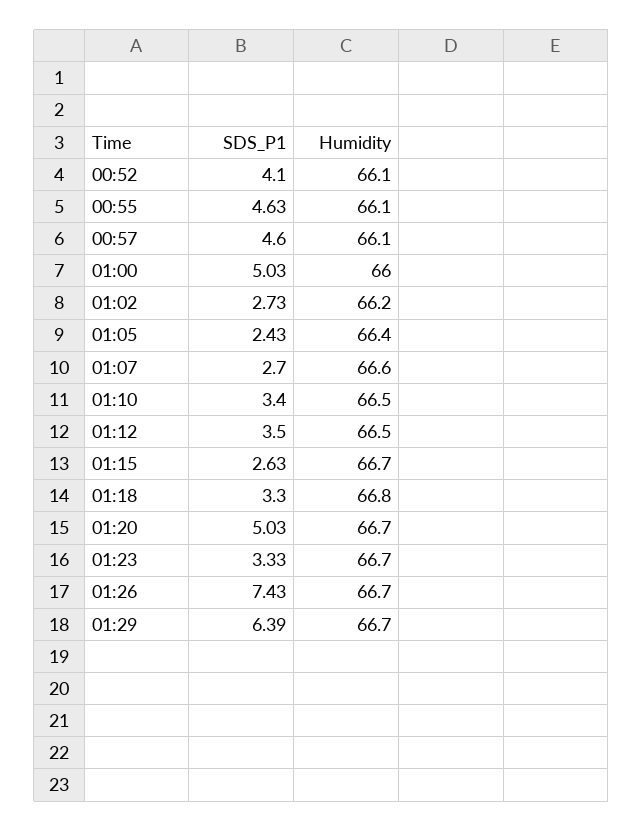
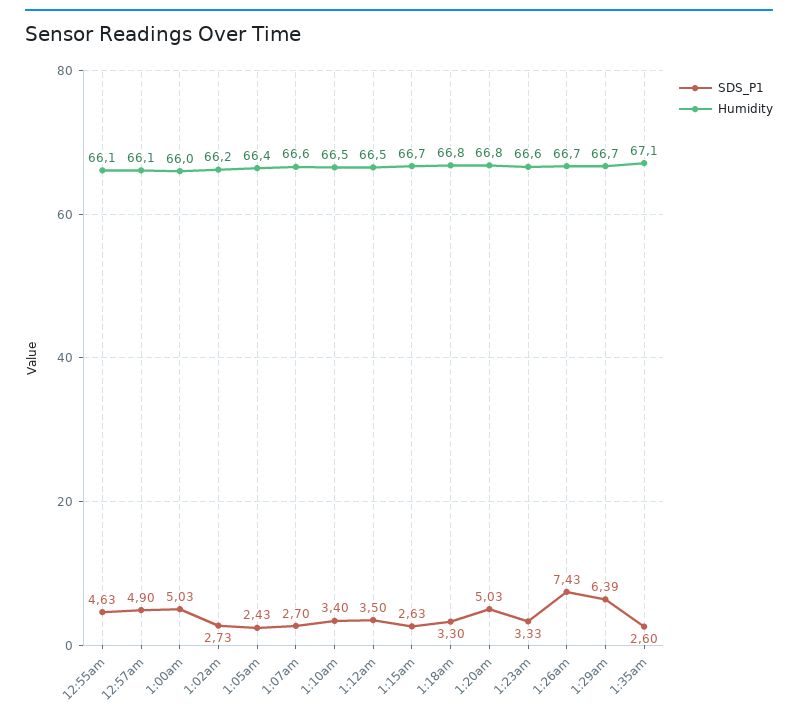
SDS_P1, 00:52: 4.1 -> none
Humidity, 00:52: 66.1 -> none
SDS_P1, 00:57: 4.6 -> 4.9
Humidity, 01:20: 66.7 -> 66.8
Humidity, 01:23: 66.7 -> 66.6
SDS_P1, 1:35am: none -> 2.6
Humidity, 1:35am: none -> 67.1

